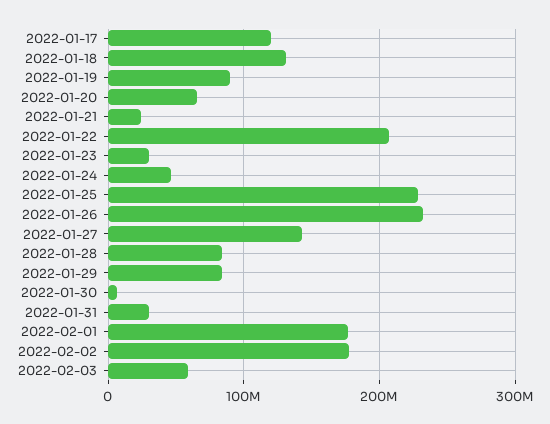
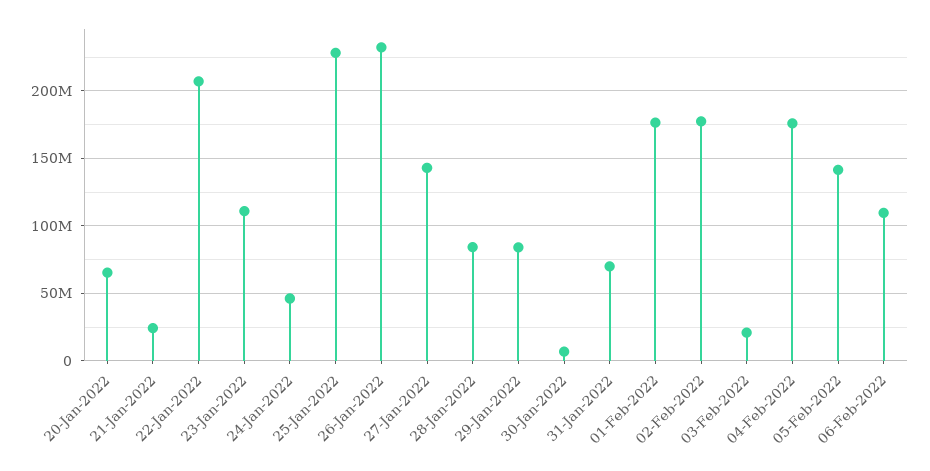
2022-01-17: 120000000 -> none
2022-01-18: 130000000 -> none
2022-01-19: 90000000 -> none
2022-01-23: 30000000 -> 110000000
2022-01-31: 30000000 -> 70000000
2022-02-03: 60000000 -> 20000000
04-Feb-2022: none -> 175000000
05-Feb-2022: none -> 140000000
06-Feb-2022: none -> 110000000

